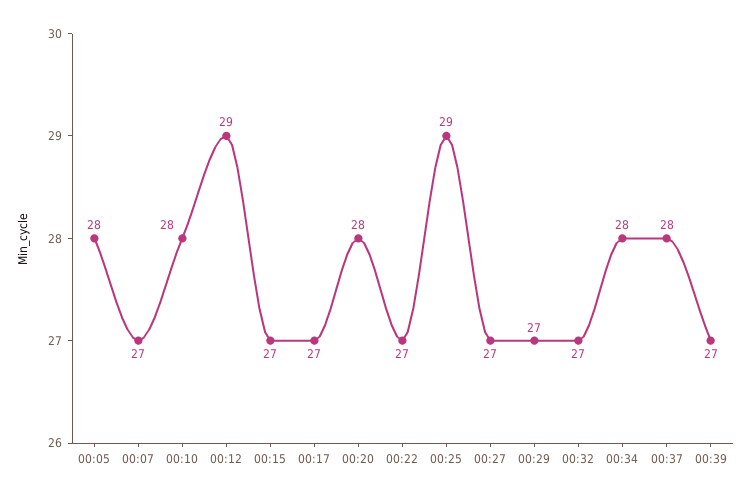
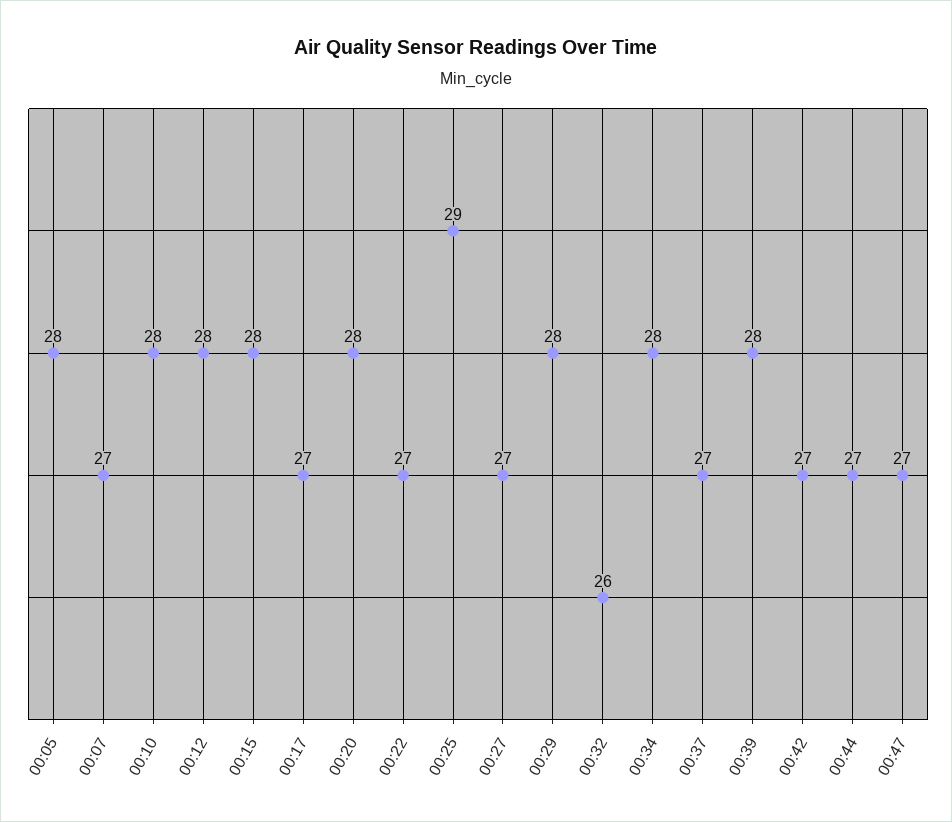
00:12: 29 -> 28
00:15: 27 -> 28
00:29: 27 -> 28
00:32: 27 -> 26
00:37: 28 -> 27
00:39: 27 -> 28
00:42: none -> 27
00:44: none -> 27
00:47: none -> 27

